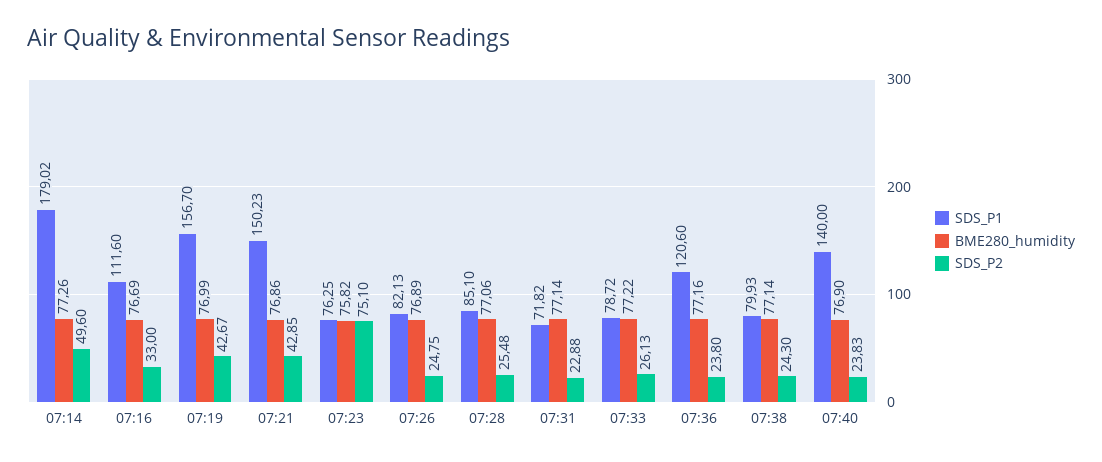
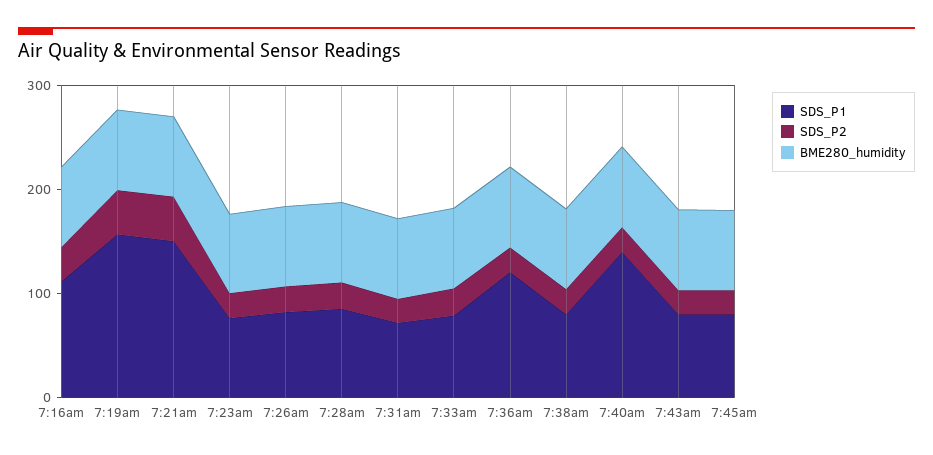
SDS_P1, 07:14: 179.02 -> none
BME280_humidity, 07:14: 77.26 -> none
SDS_P2, 07:14: 49.6 -> none
SDS_P2, 07:23: 75.1 -> 20
SDS_P1, 7:43am: none -> 80
SDS_P2, 7:43am: none -> 20
BME280_humidity, 7:43am: none -> 80
SDS_P1, 7:45am: none -> 80
SDS_P2, 7:45am: none -> 20
BME280_humidity, 7:45am: none -> 80

